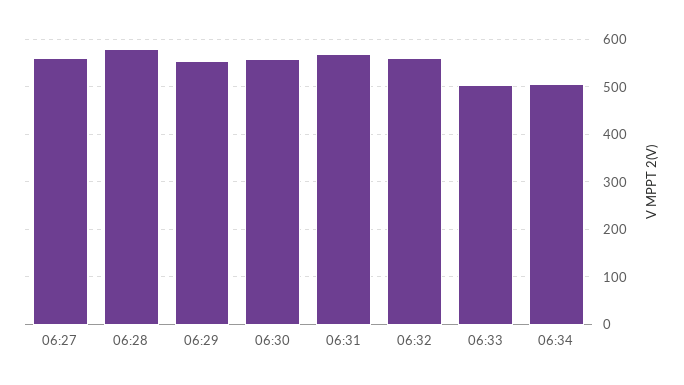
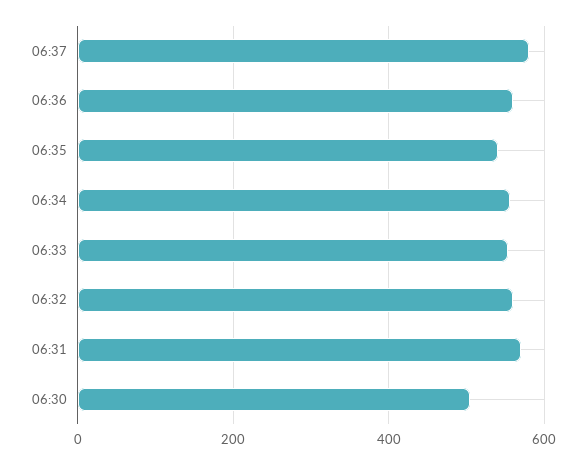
06:27: 560 -> none
06:28: 580 -> none
06:29: 560 -> none
06:30: 560 -> 500
06:33: 500 -> 560
06:34: 500 -> 560
06:37: none -> 580
06:36: none -> 560
06:35: none -> 540

